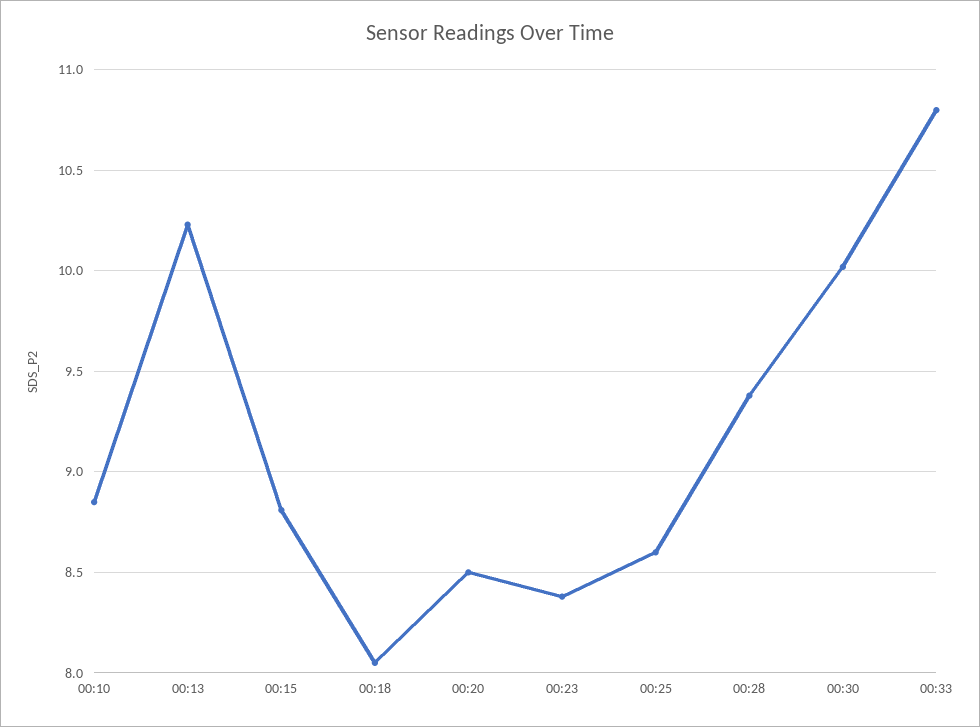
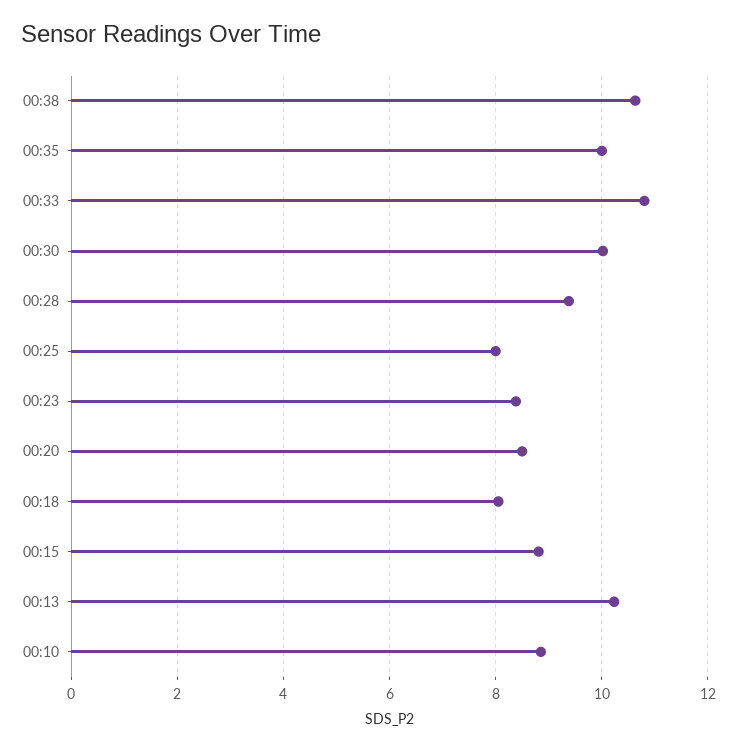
00:25: 8.6 -> 8
00:38: none -> 10.6
00:35: none -> 10

